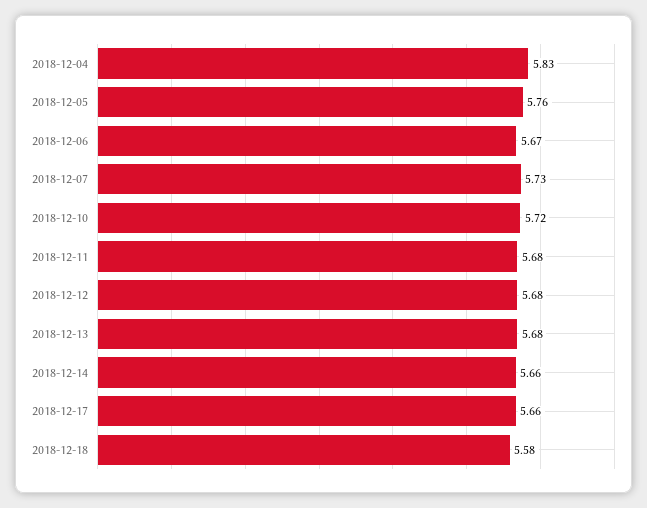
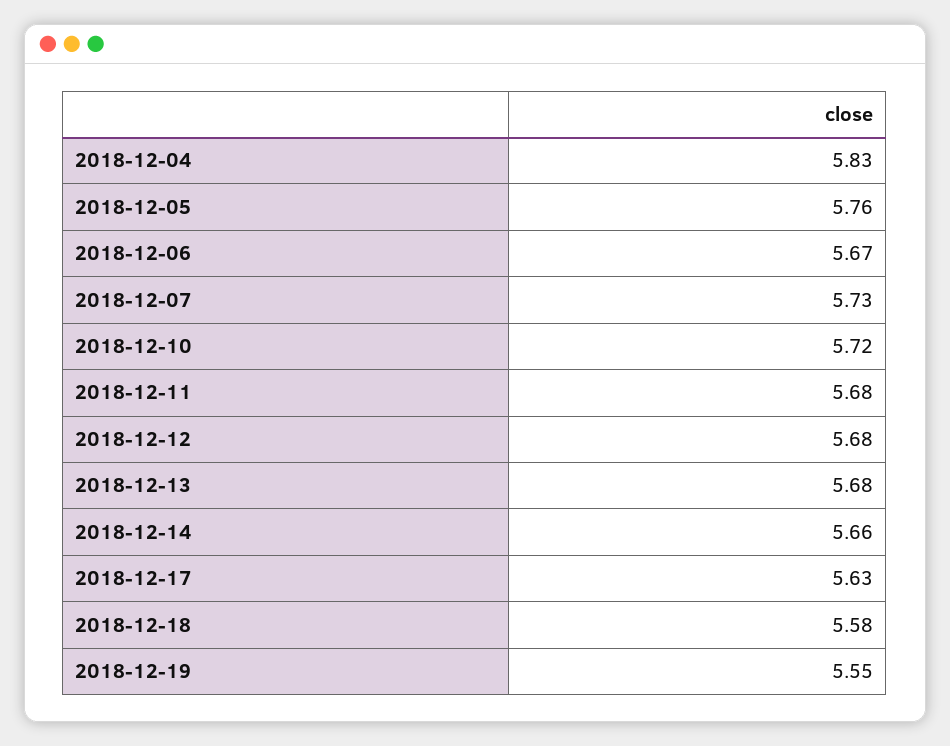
2018-12-17: 5.66 -> 5.63
2018-12-19: none -> 5.55

